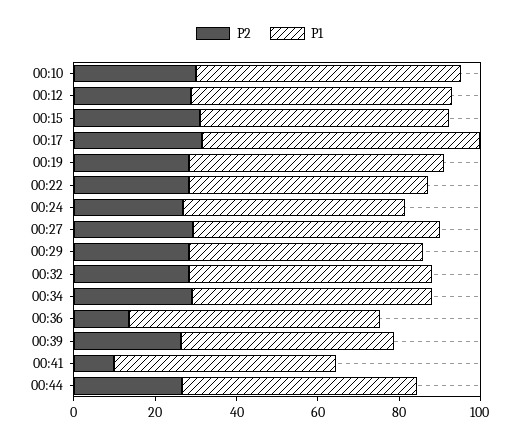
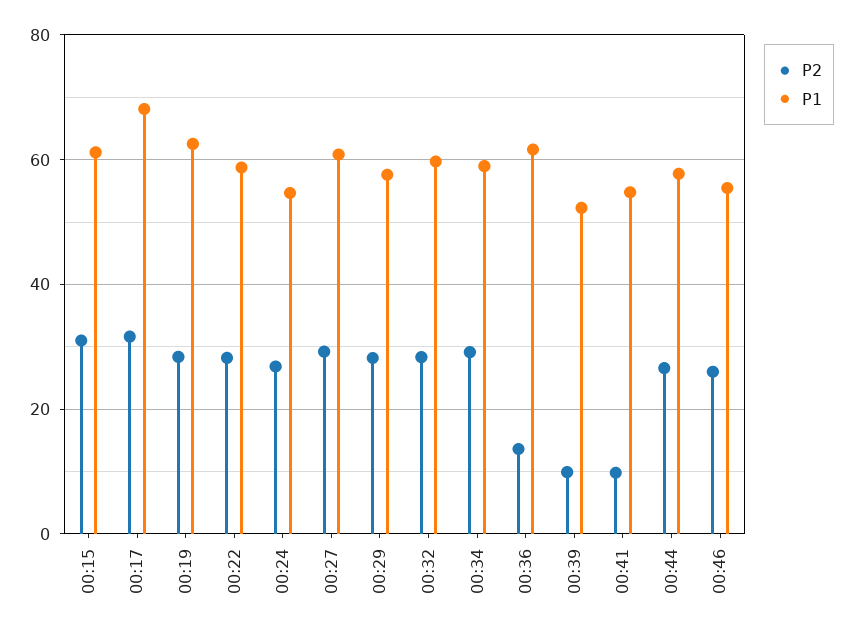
P2, 00:10: 30 -> none
P1, 00:10: 65 -> none
P2, 00:12: 30 -> none
P1, 00:12: 65 -> none
P2, 00:39: 25 -> 10
P2, 00:46: none -> 26
P1, 00:46: none -> 56

